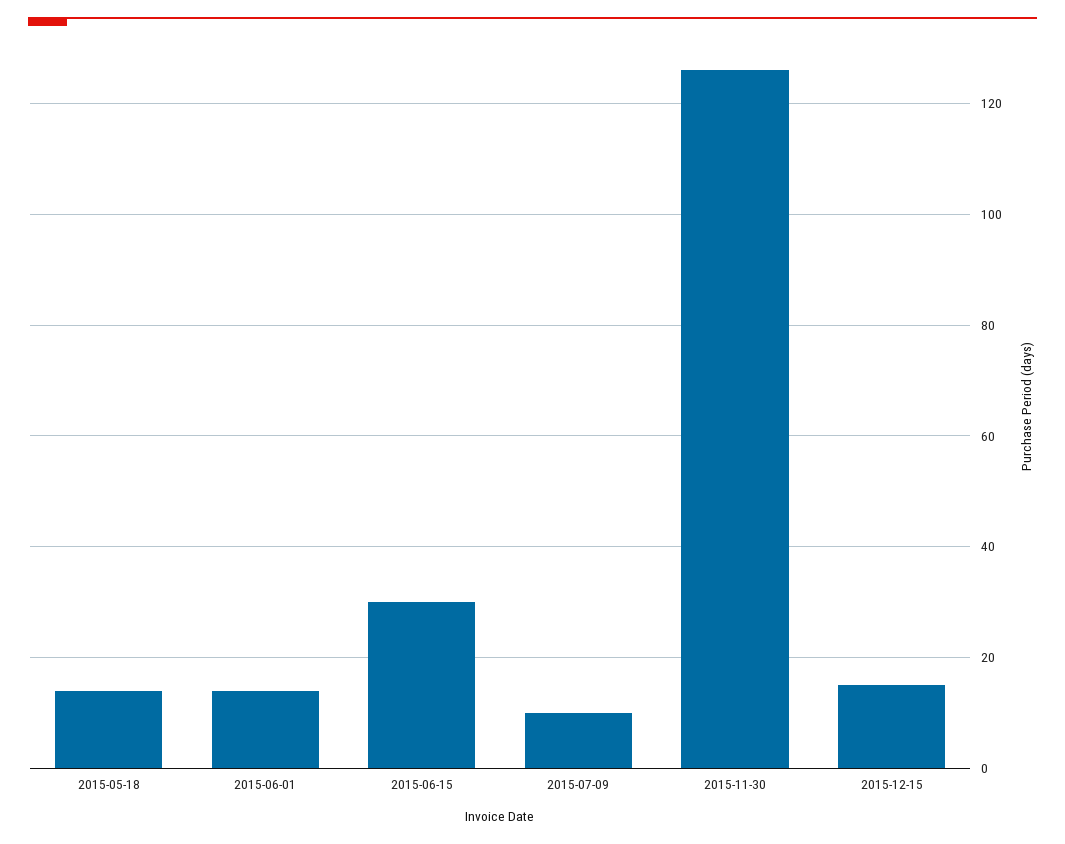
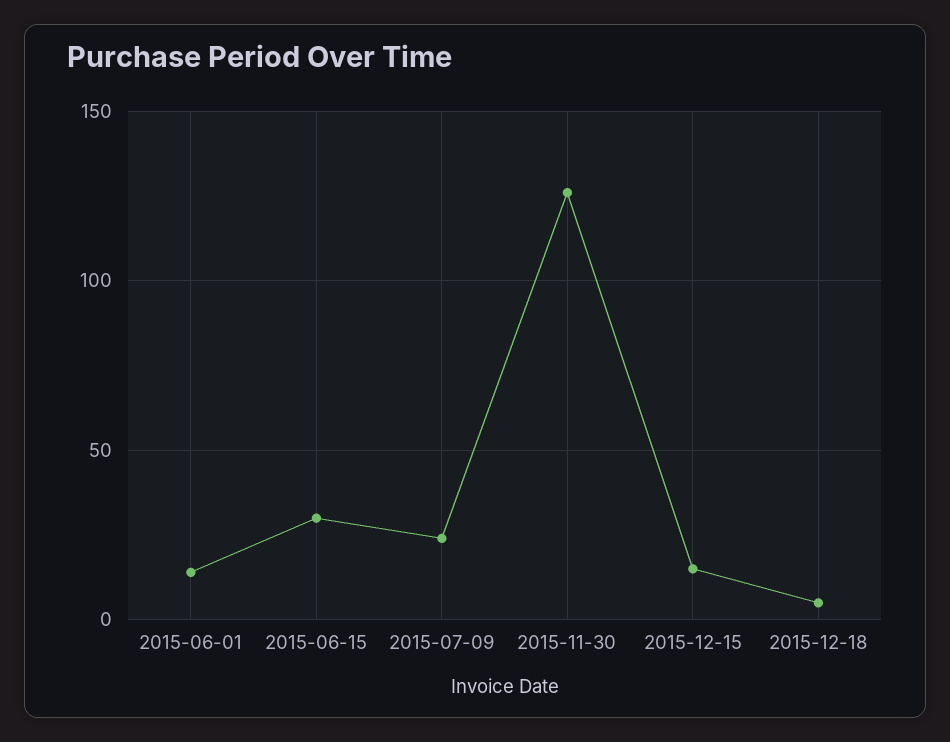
2015-05-18: 15 -> none
2015-07-09: 10 -> 25
2015-12-18: none -> 5

